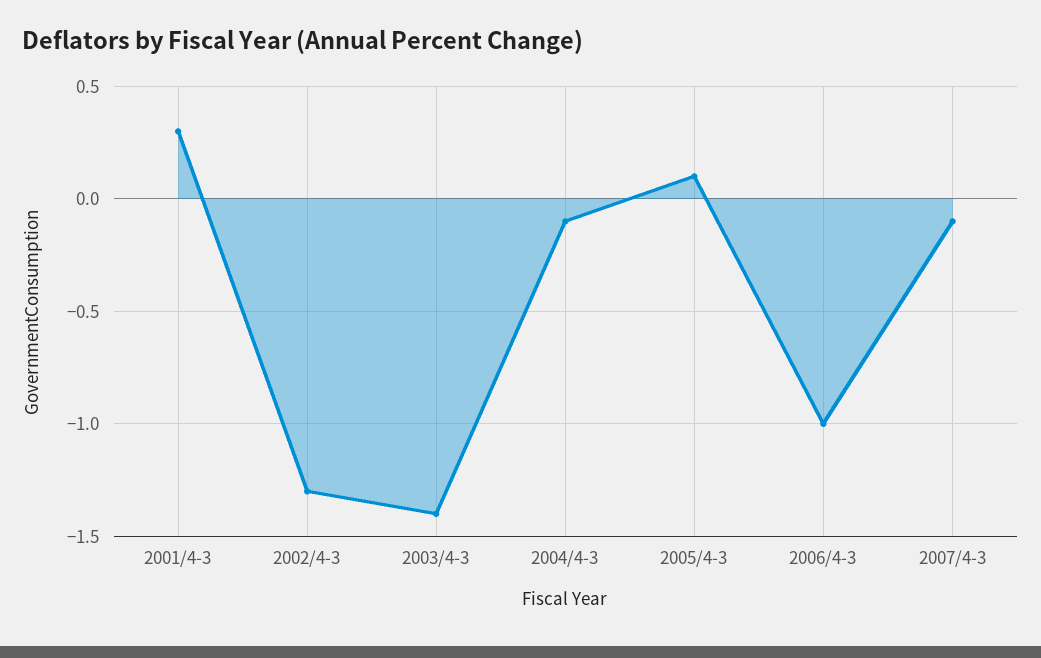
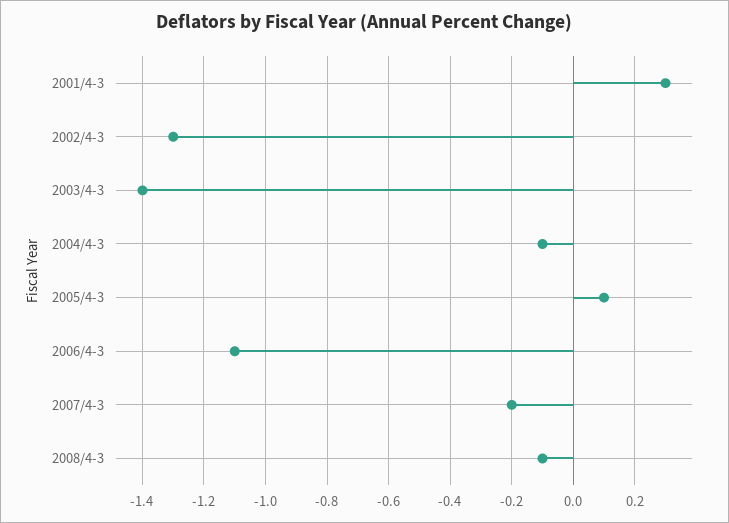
2006/4-3: -1 -> -1.1
2007/4-3: -0.1 -> -0.2
2008/4-3: none -> -0.1

